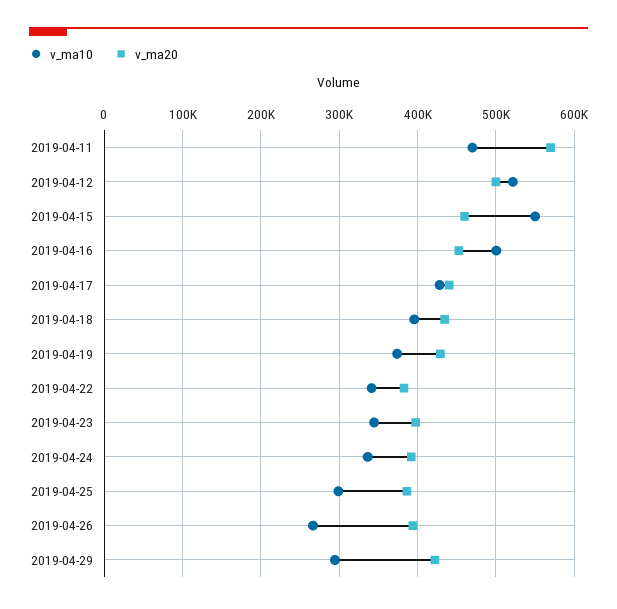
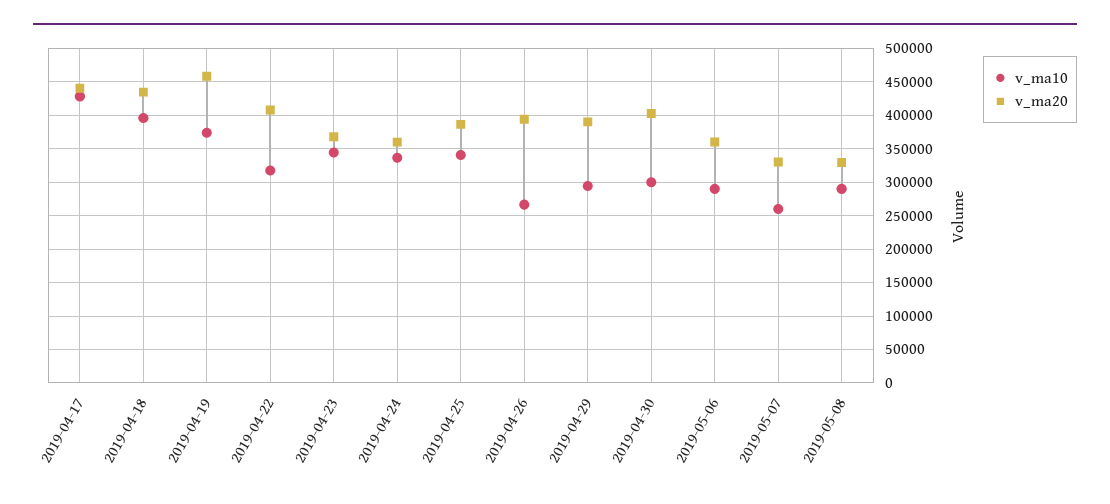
v_ma10, 2019-04-11: 470000 -> none
v_ma20, 2019-04-11: 570000 -> none
v_ma10, 2019-04-12: 520000 -> none
v_ma20, 2019-04-12: 500000 -> none
v_ma10, 2019-04-15: 550000 -> none
v_ma20, 2019-04-15: 460000 -> none
v_ma10, 2019-04-16: 500000 -> none
v_ma20, 2019-04-16: 450000 -> none
v_ma20, 2019-04-19: 430000 -> 460000
v_ma10, 2019-04-22: 340000 -> 320000
v_ma20, 2019-04-22: 380000 -> 410000
v_ma20, 2019-04-23: 400000 -> 370000
v_ma20, 2019-04-24: 390000 -> 360000
v_ma10, 2019-04-25: 300000 -> 340000
v_ma20, 2019-04-29: 420000 -> 390000
v_ma10, 2019-04-30: none -> 300000
v_ma20, 2019-04-30: none -> 400000
v_ma10, 2019-05-06: none -> 290000
v_ma20, 2019-05-06: none -> 360000
v_ma10, 2019-05-07: none -> 260000
v_ma20, 2019-05-07: none -> 330000
v_ma10, 2019-05-08: none -> 290000
v_ma20, 2019-05-08: none -> 330000

